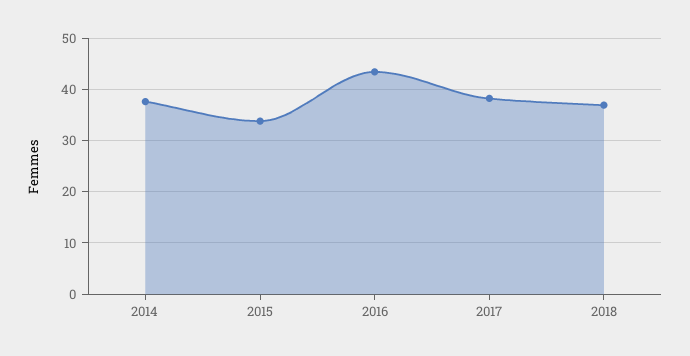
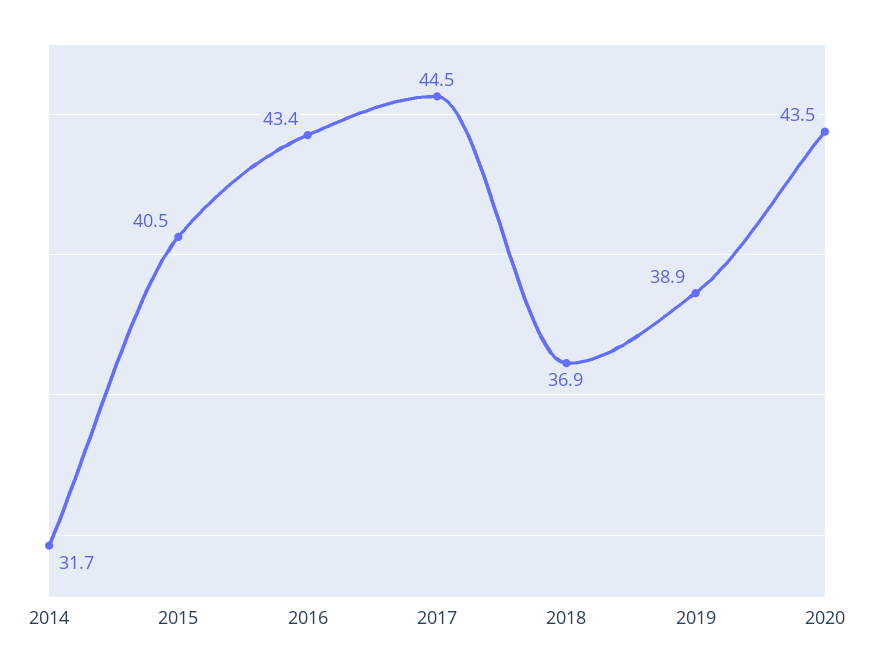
2014: 38 -> 31.7
2015: 34 -> 40.5
2017: 38 -> 44.5
2019: none -> 38.9
2020: none -> 43.5

